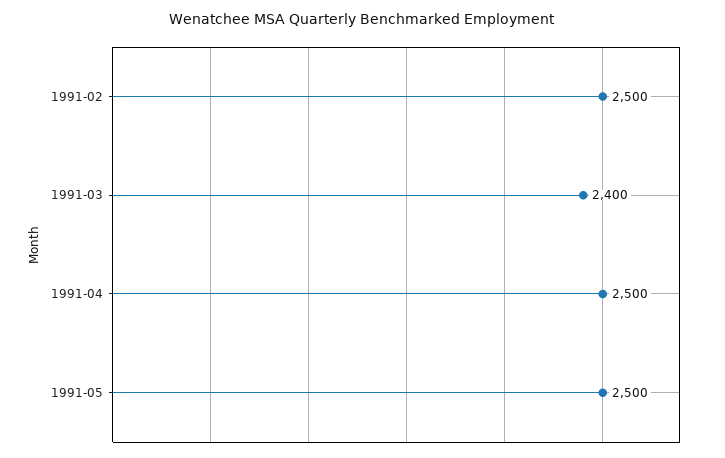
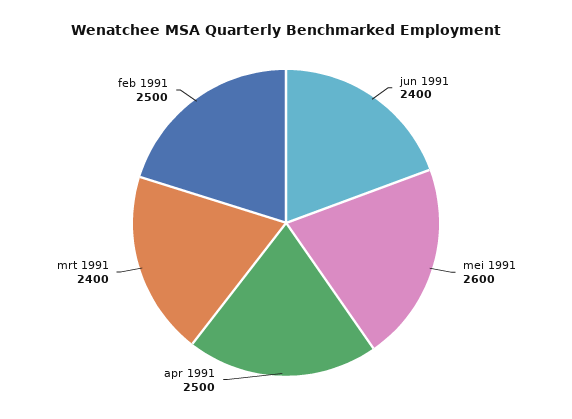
1991-05: 2500 -> 2600
jun 1991: none -> 2400

